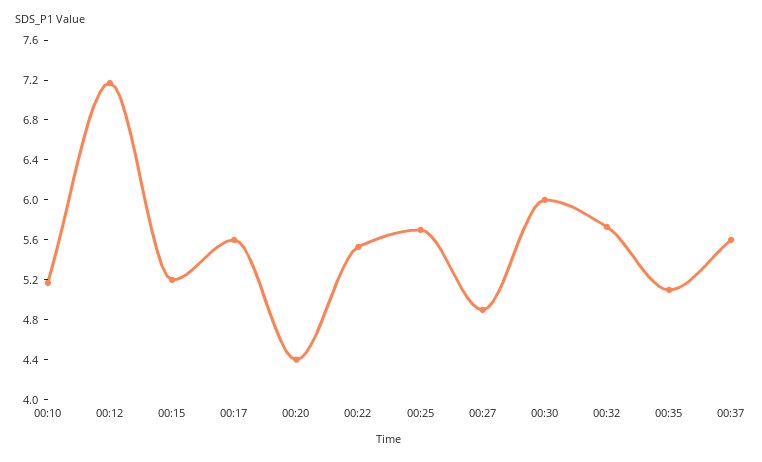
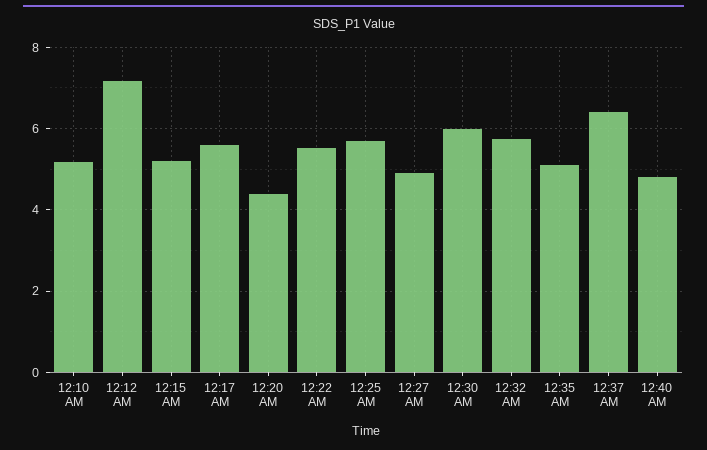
00:37: 5.6 -> 6.4
12:40 AM: none -> 4.8

